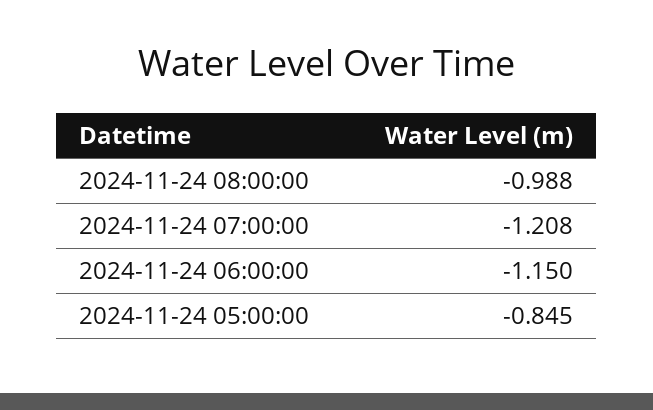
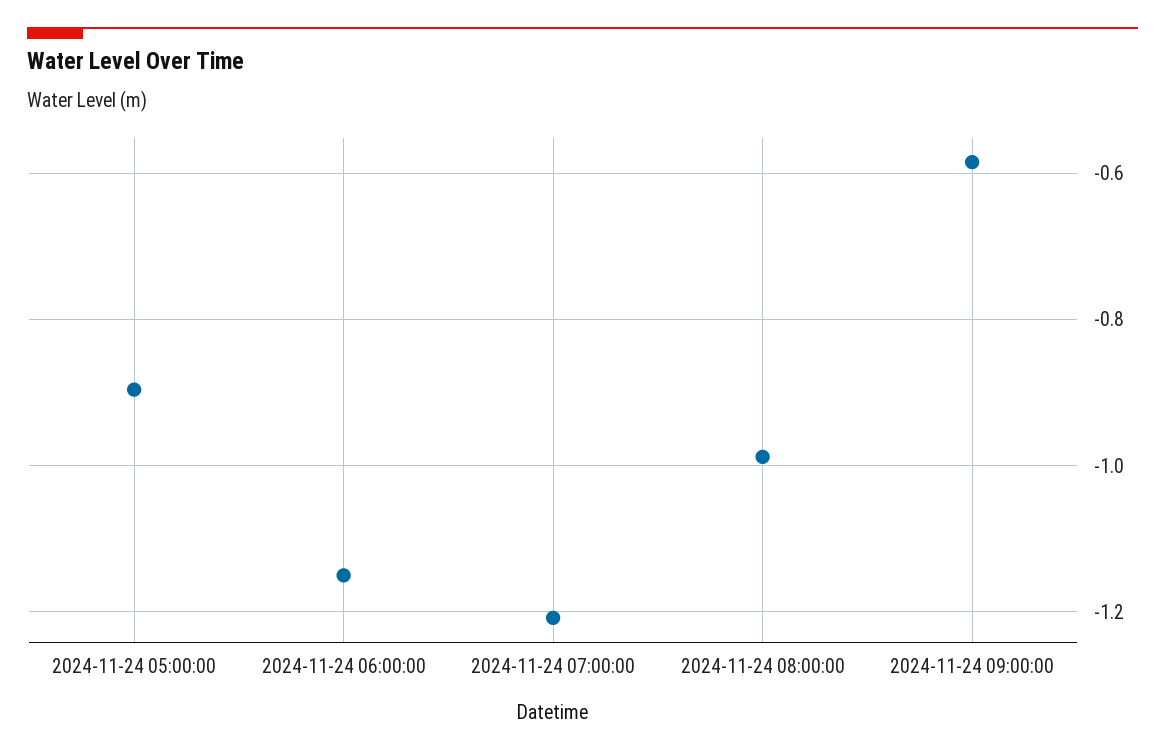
2024-11-24 05:00:00: -0.845 -> -0.9
2024-11-24 09:00:00: none -> -0.58

